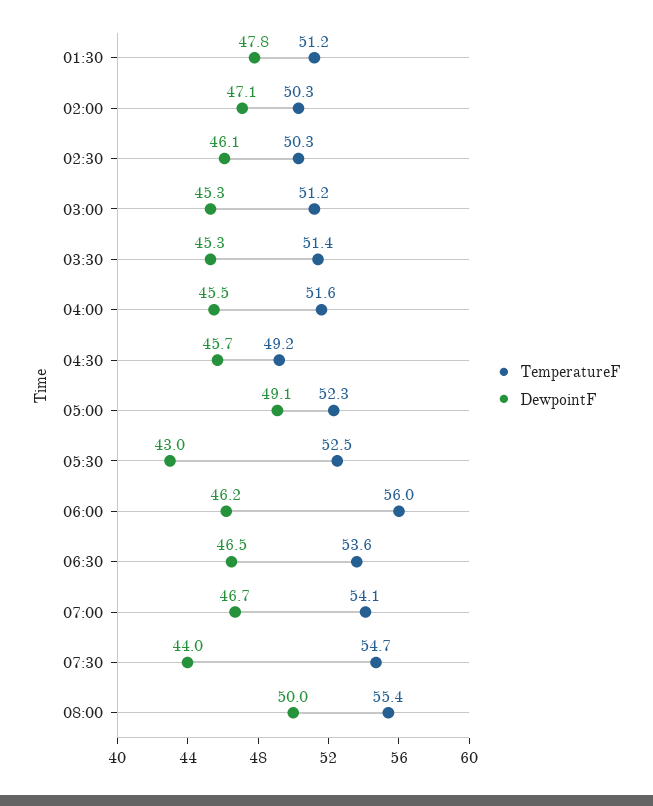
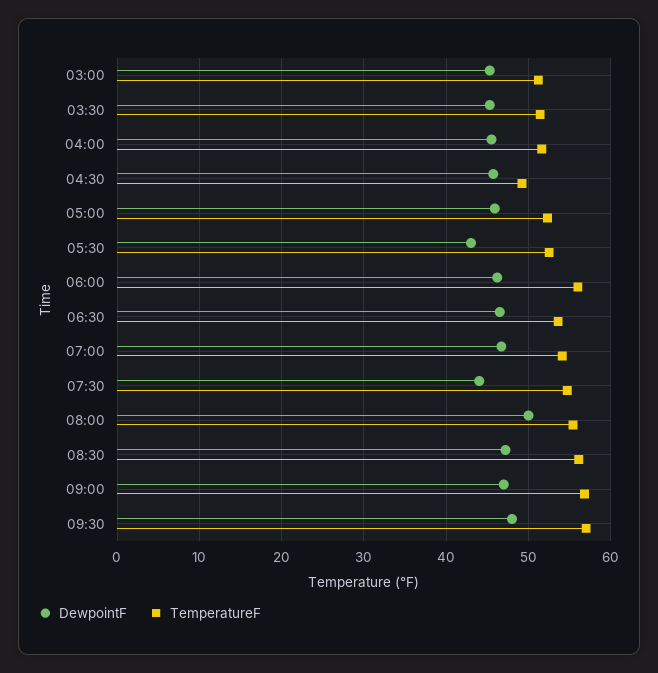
TemperatureF, 01:30: 51.2 -> none
DewpointF, 01:30: 47.8 -> none
TemperatureF, 02:00: 50.3 -> none
DewpointF, 02:00: 47.1 -> none
TemperatureF, 02:30: 50.3 -> none
DewpointF, 02:30: 46.1 -> none
DewpointF, 05:00: 49.1 -> 46
DewpointF, 08:30: none -> 47
TemperatureF, 08:30: none -> 56
DewpointF, 09:00: none -> 47
TemperatureF, 09:00: none -> 57
DewpointF, 09:30: none -> 48
TemperatureF, 09:30: none -> 57

